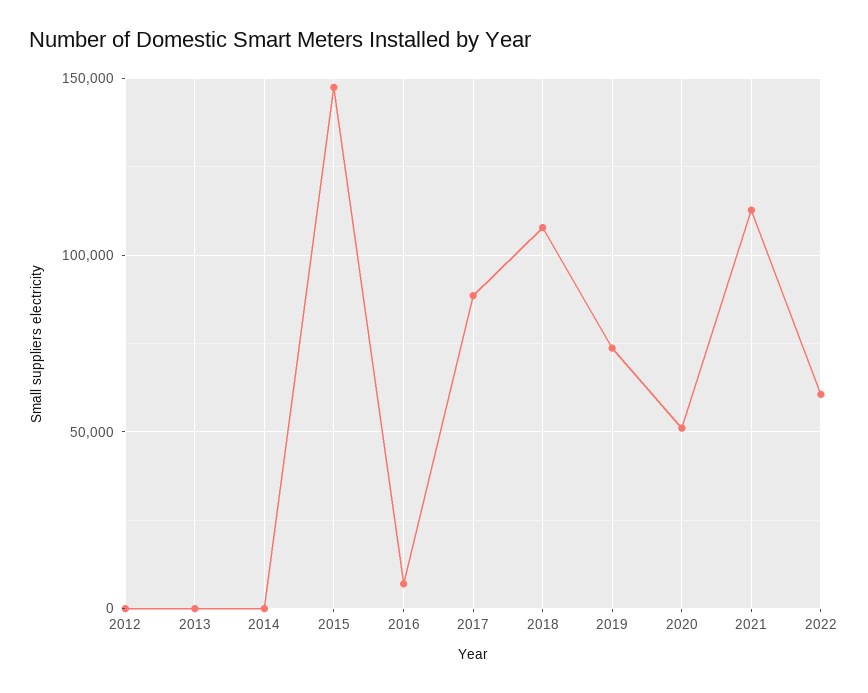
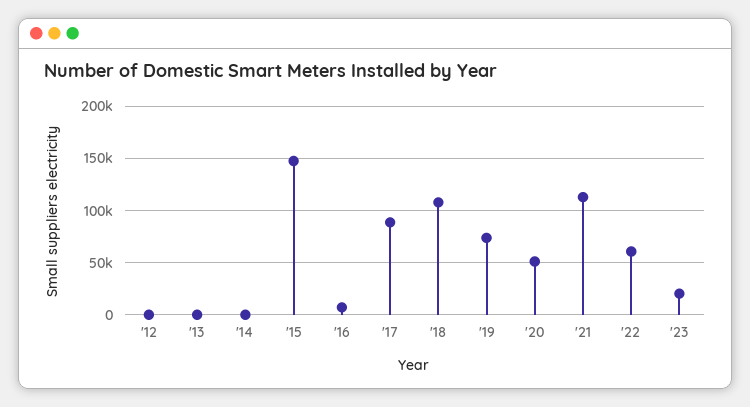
'23: none -> 20000

